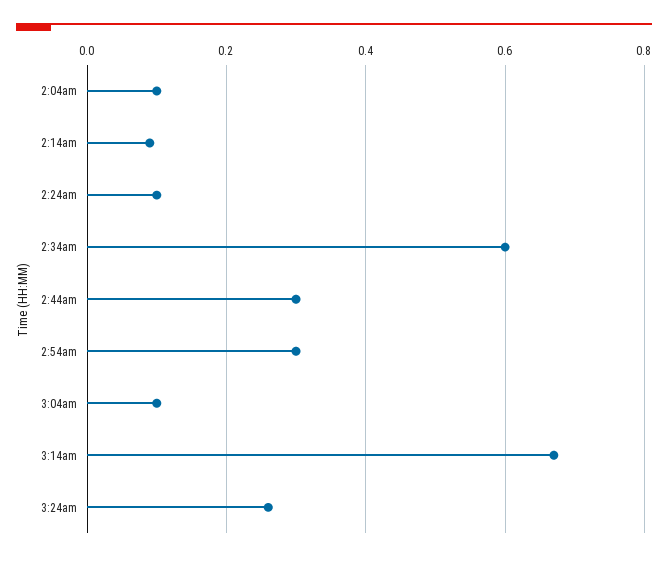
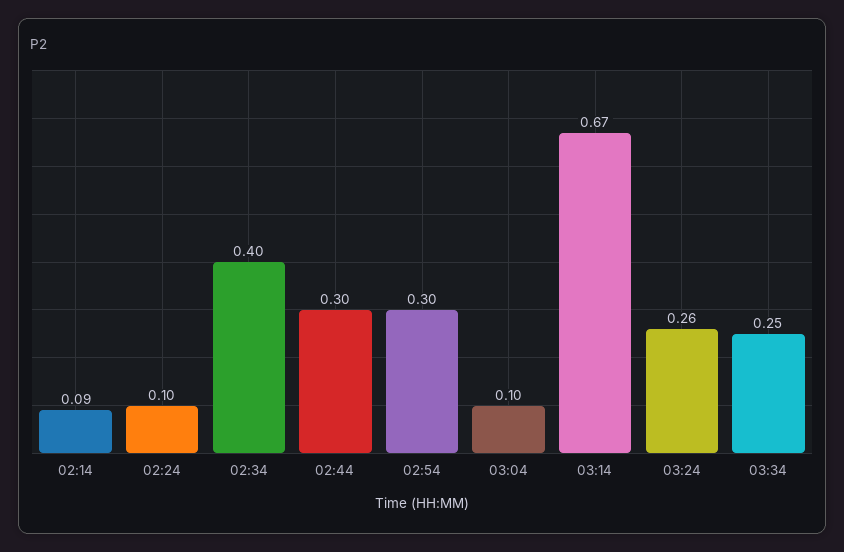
2:04am: 0.1 -> none
2:34am: 0.6 -> 0.4
03:34: none -> 0.25

